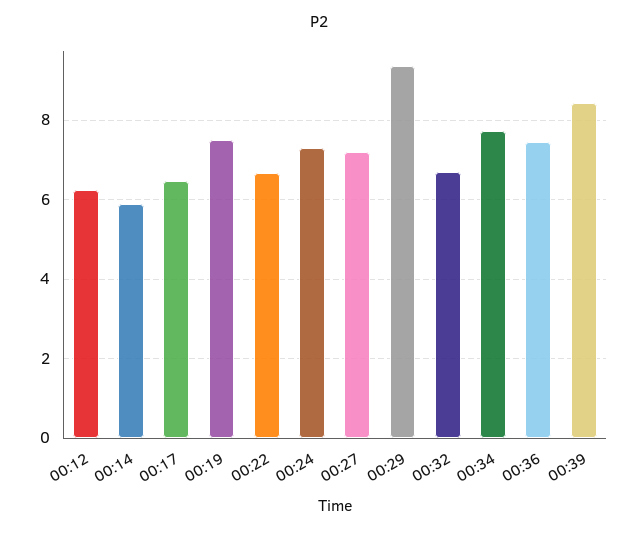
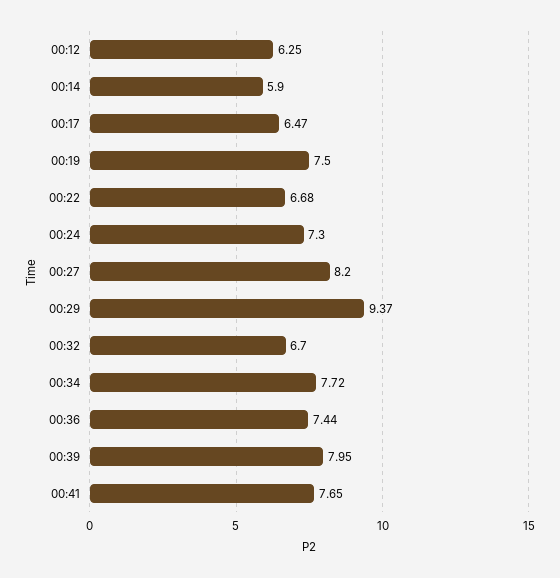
00:27: 7.2 -> 8.2
00:39: 8.4 -> 7.95
00:41: none -> 7.65

